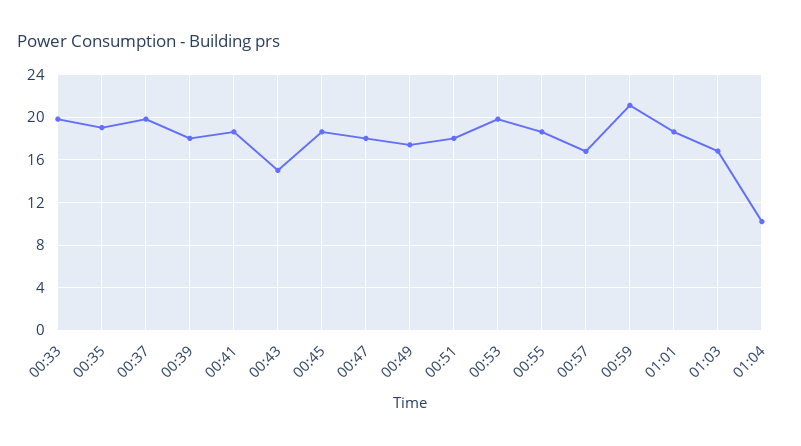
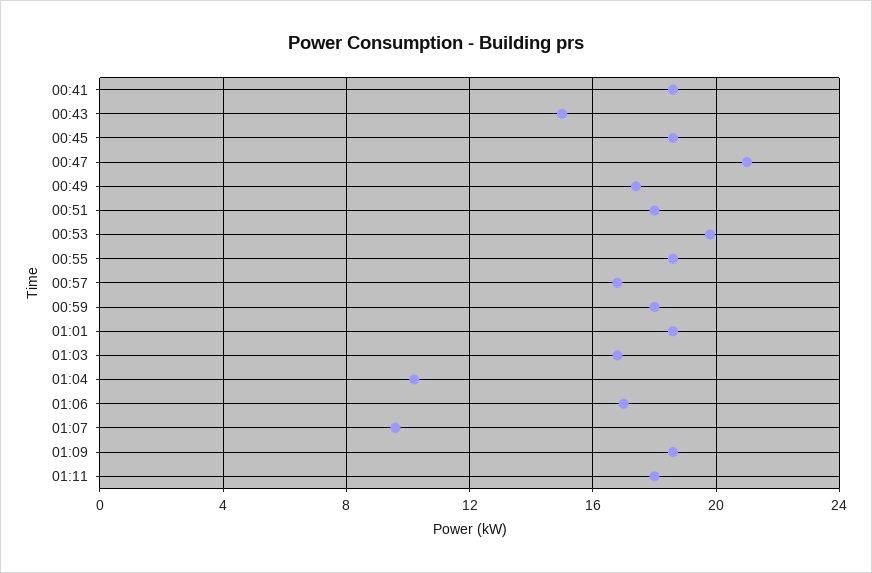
00:33: 20 -> none
00:35: 19 -> none
00:37: 20 -> none
00:39: 18 -> none
00:47: 18 -> 21
00:59: 21 -> 18
01:06: none -> 17
01:07: none -> 9.5
01:09: none -> 18.5
01:11: none -> 18

